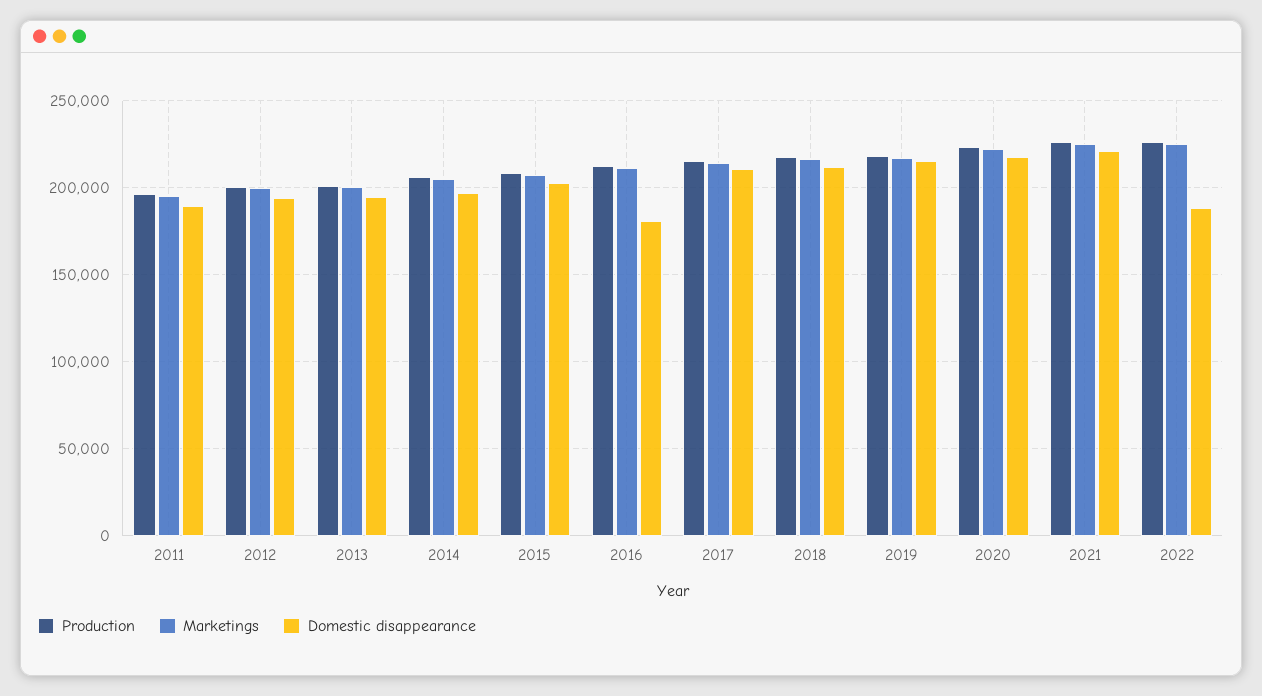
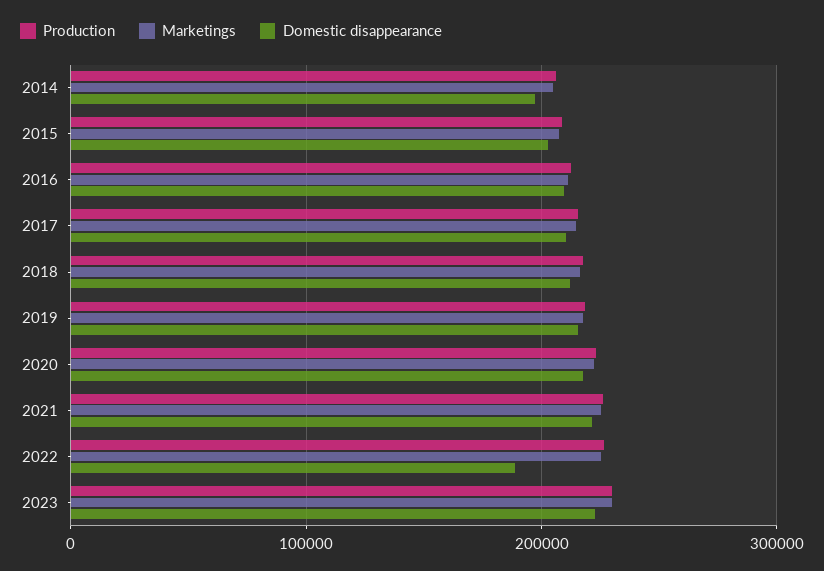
Production, 2011: 195000 -> none
Marketings, 2011: 195000 -> none
Domestic disappearance, 2011: 190000 -> none
Production, 2012: 200000 -> none
Marketings, 2012: 200000 -> none
Domestic disappearance, 2012: 195000 -> none
Production, 2013: 200000 -> none
Marketings, 2013: 200000 -> none
Domestic disappearance, 2013: 195000 -> none
Domestic disappearance, 2016: 180000 -> 210000
Production, 2023: none -> 230000
Marketings, 2023: none -> 230000
Domestic disappearance, 2023: none -> 220000

